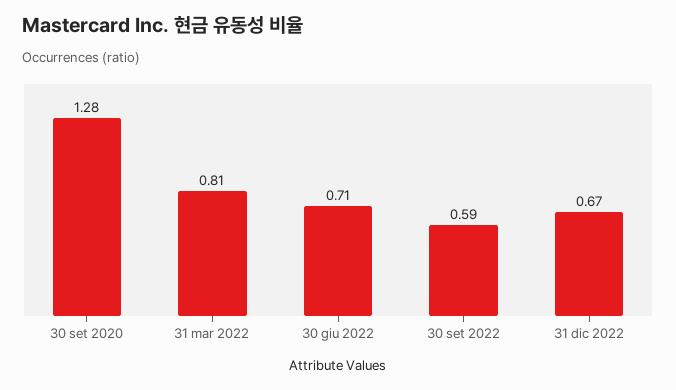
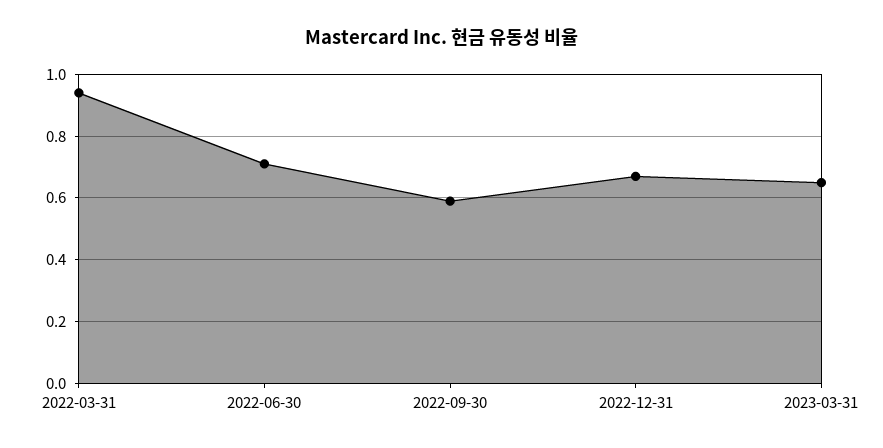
30 set 2020: 1.28 -> none
31 mar 2022: 0.81 -> 0.95
2023-03-31: none -> 0.65

